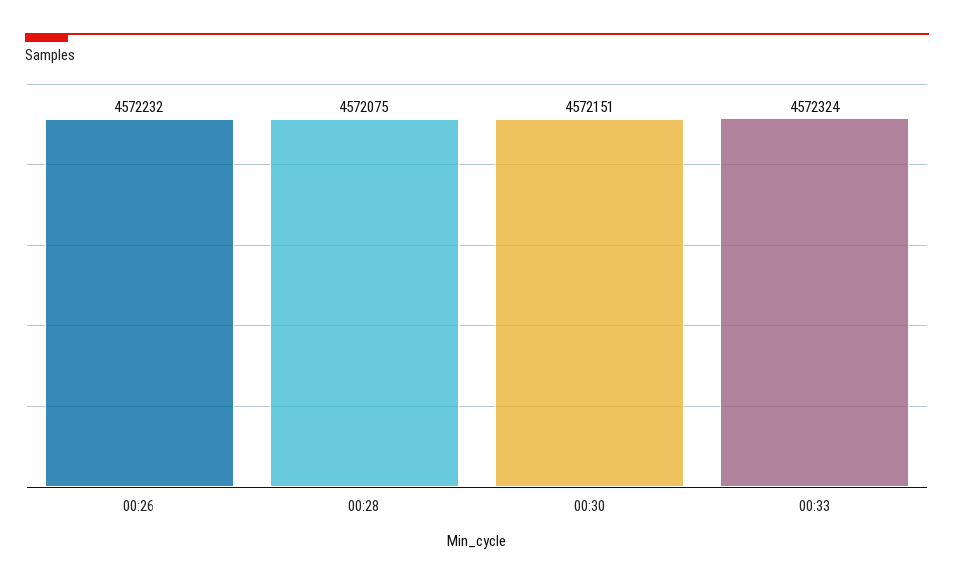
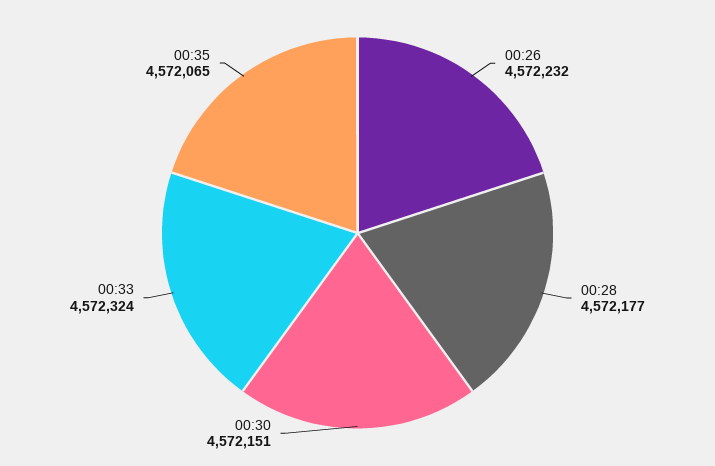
00:28: 4572075 -> 4572177
00:35: none -> 4572065

